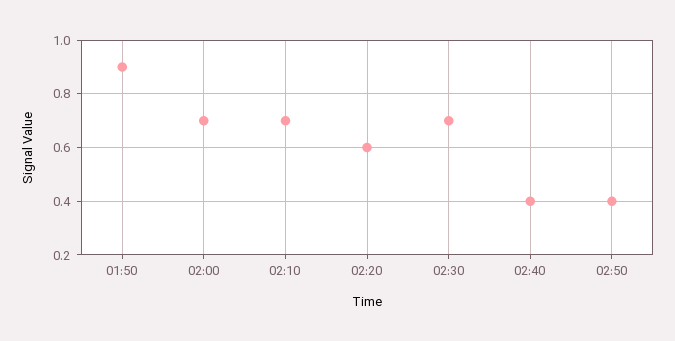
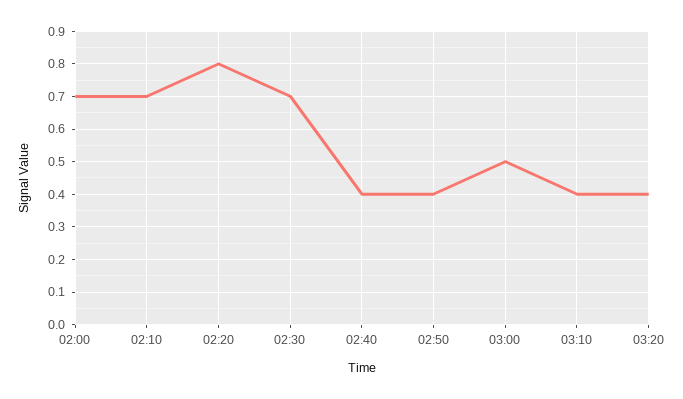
01:50: 0.9 -> none
02:20: 0.6 -> 0.8
03:00: none -> 0.5
03:10: none -> 0.4
03:20: none -> 0.4

